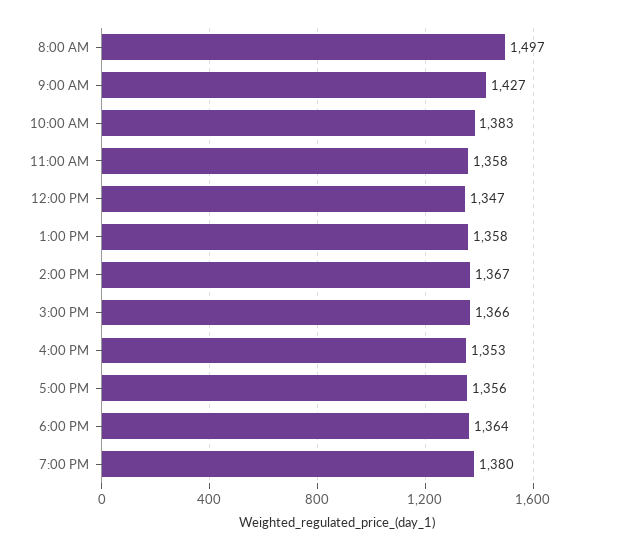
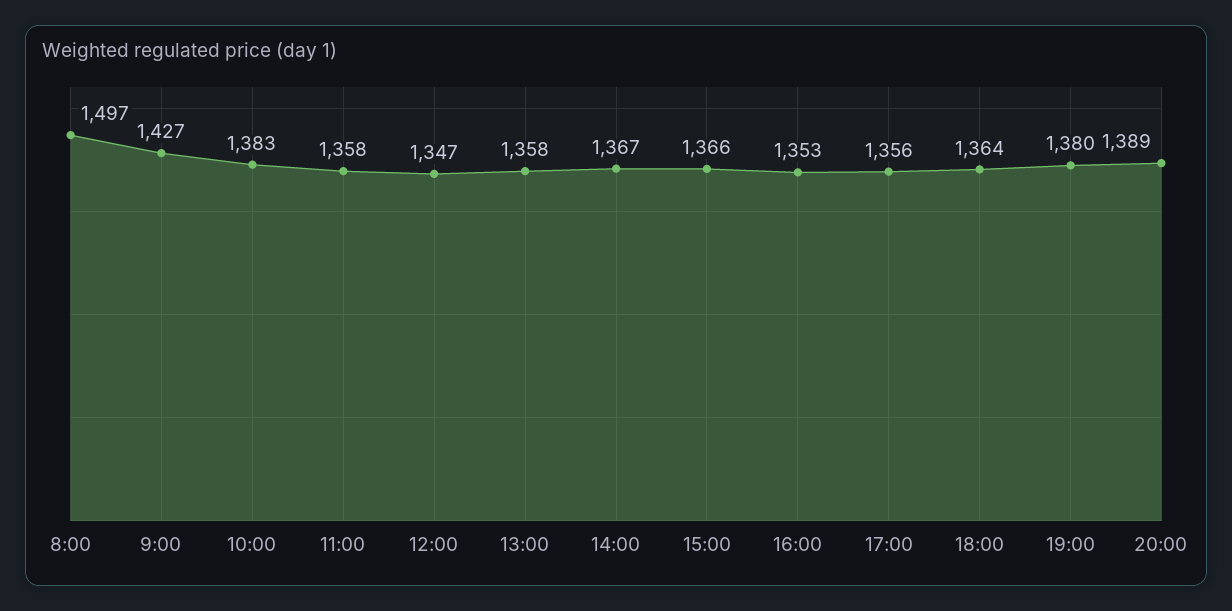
20:00: none -> 1389

